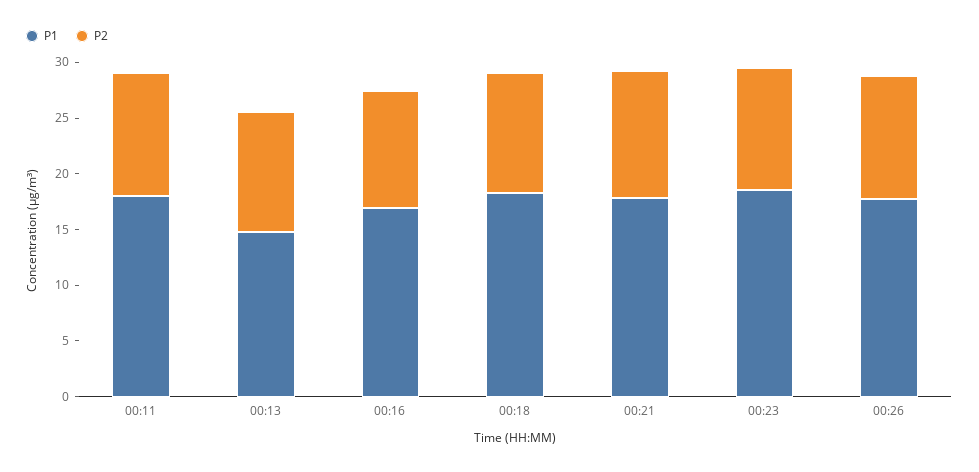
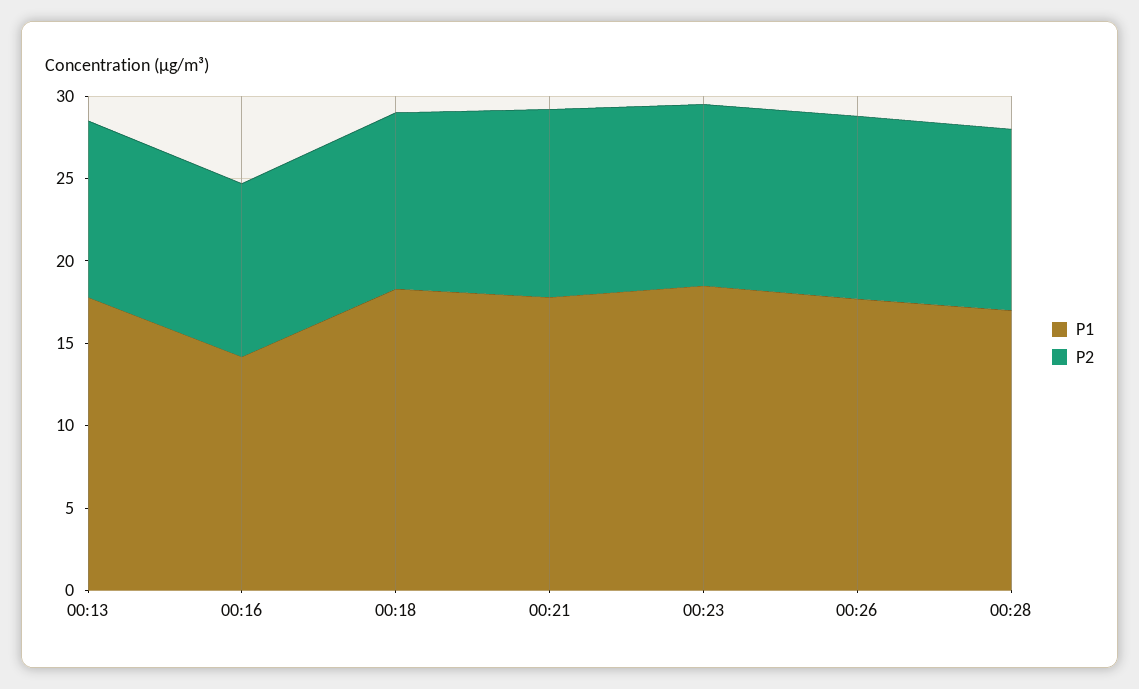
P1, 00:11: 18 -> none
P2, 00:11: 11 -> none
P1, 00:13: 15 -> 18
P1, 00:16: 17 -> 14
P1, 00:28: none -> 17
P2, 00:28: none -> 11

